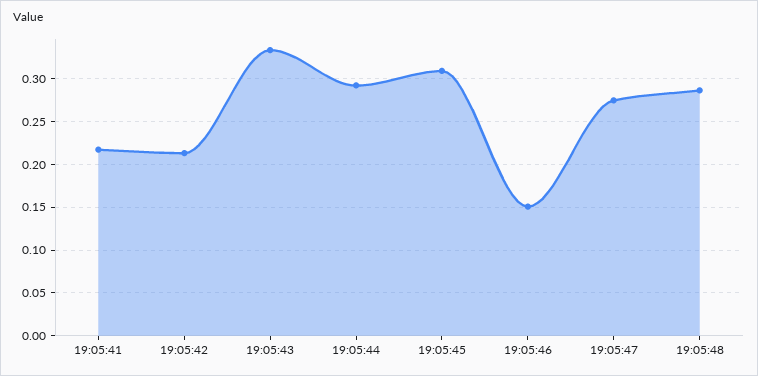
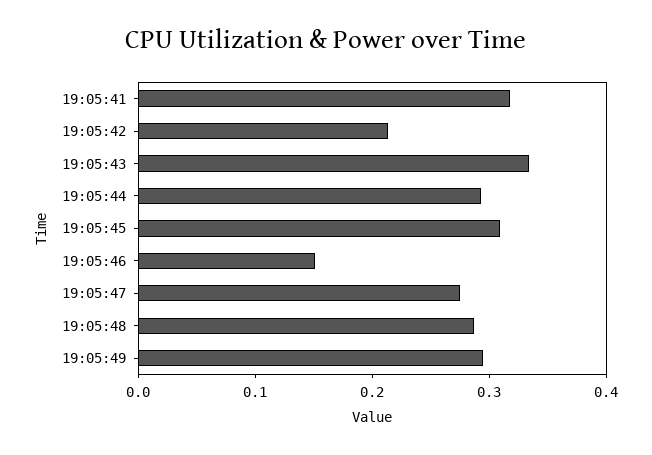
19:05:41: 0.22 -> 0.32
19:05:49: none -> 0.3

